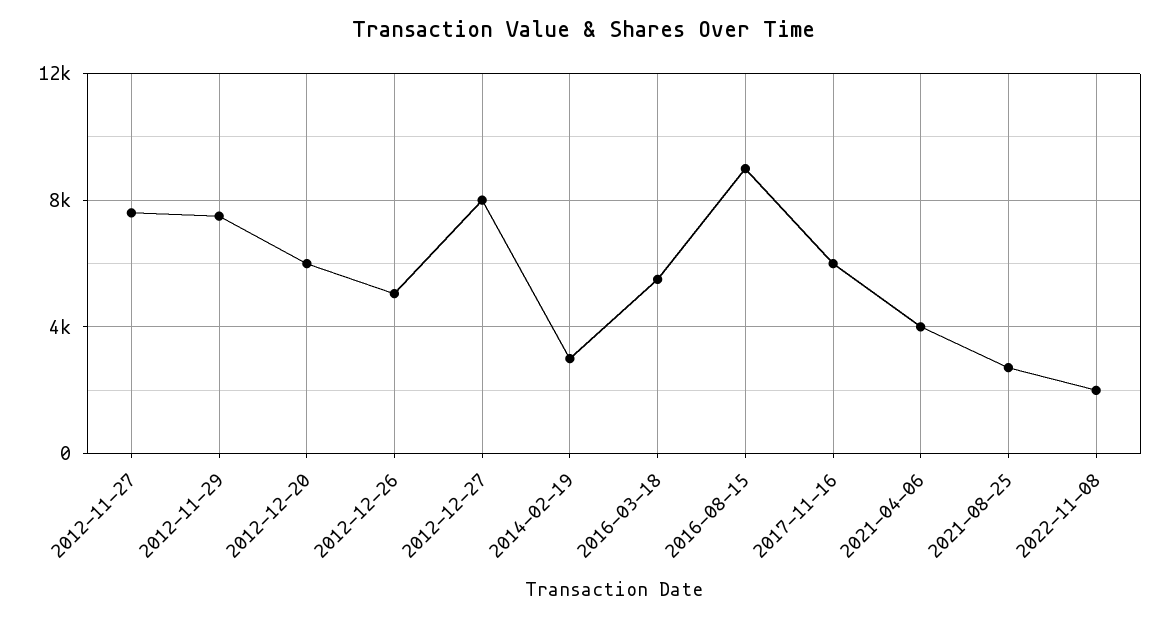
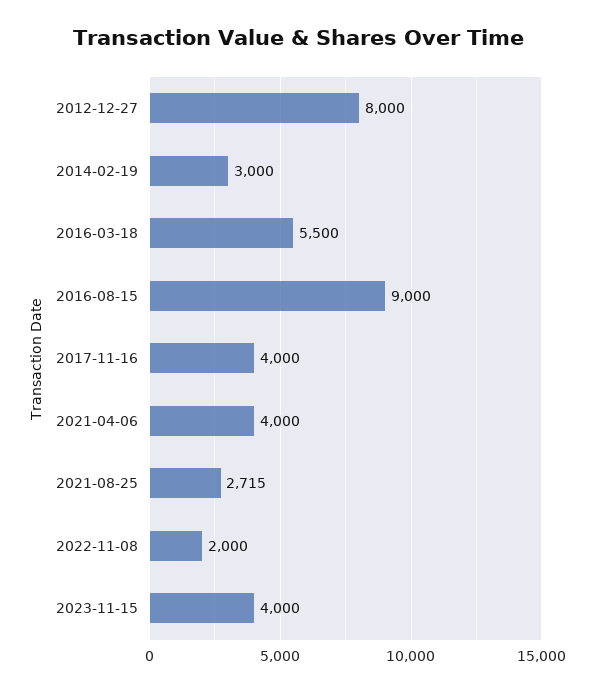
2012-11-27: 7500 -> none
2012-11-29: 7500 -> none
2012-12-20: 6000 -> none
2012-12-26: 5000 -> none
2017-11-16: 6000 -> 4000
2023-11-15: none -> 4000

